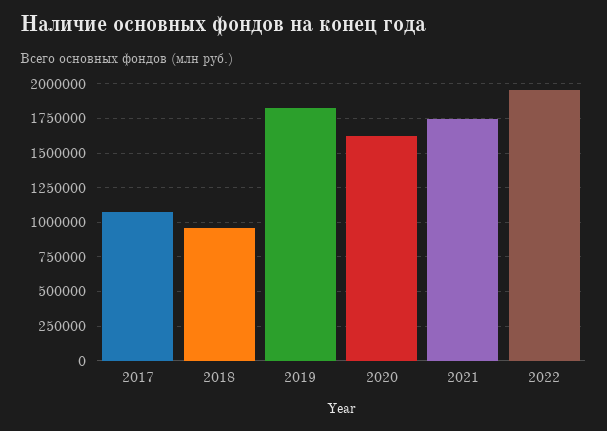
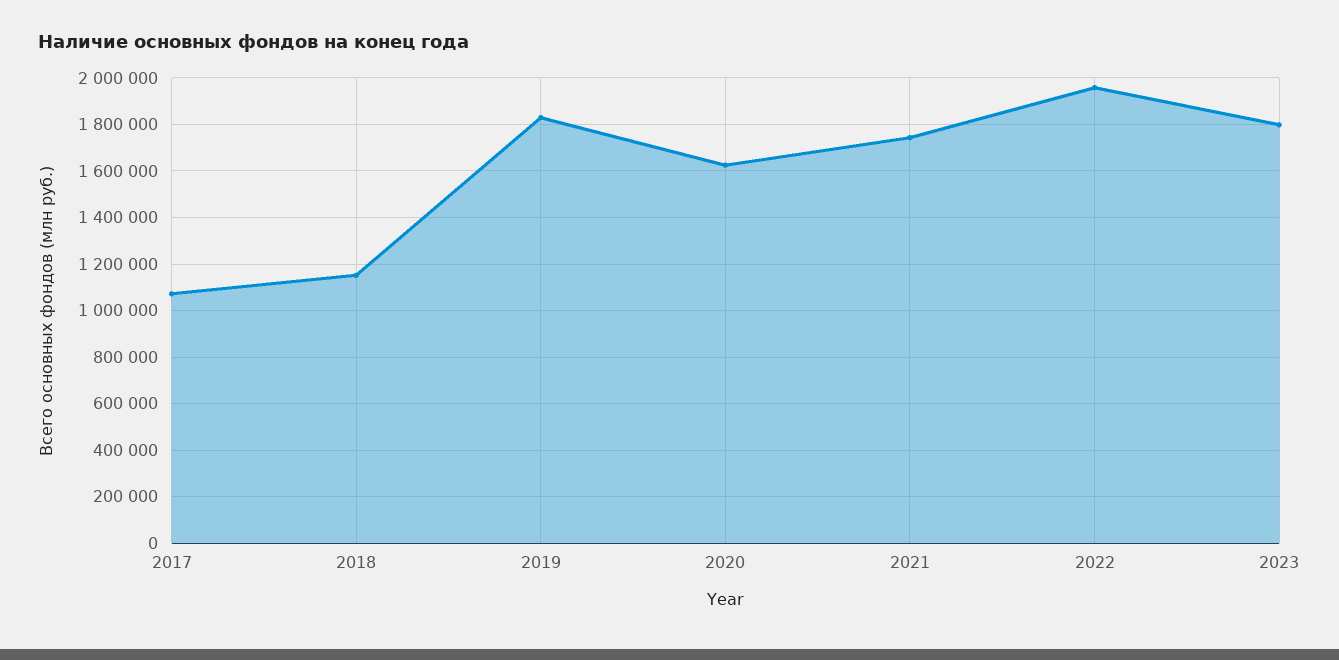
2018: 950000 -> 1150000
2023: none -> 1800000

